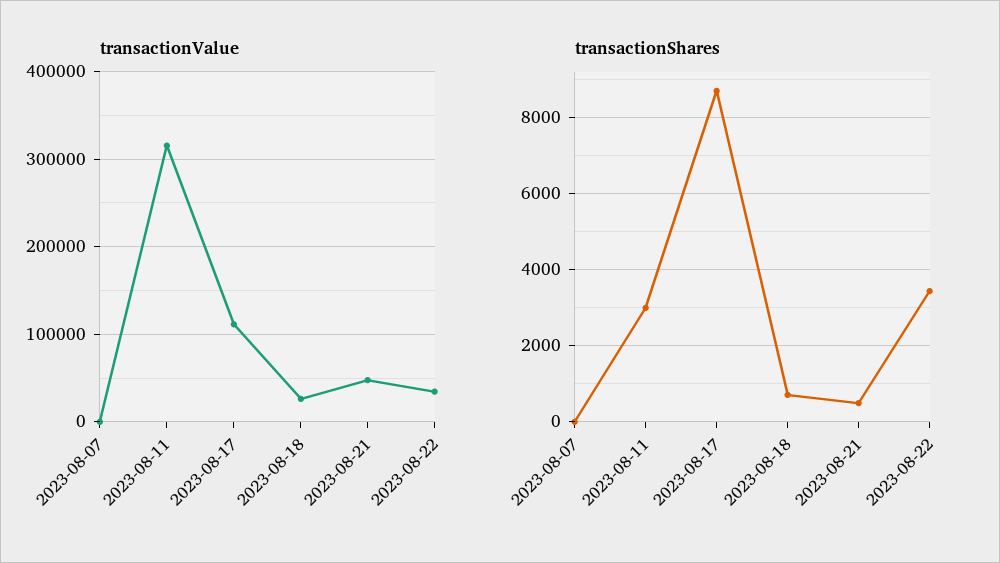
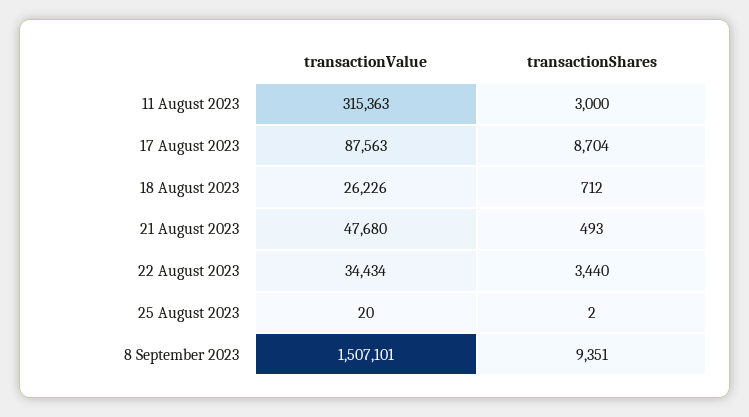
transactionValue, 2023-08-07: 0 -> none
transactionValue, 2023-08-17: 110000 -> 87563
transactionShares, 2023-08-07: 0 -> none
transactionValue, 25 August 2023: none -> 20
transactionShares, 25 August 2023: none -> 2
transactionValue, 8 September 2023: none -> 1507101
transactionShares, 8 September 2023: none -> 9351

